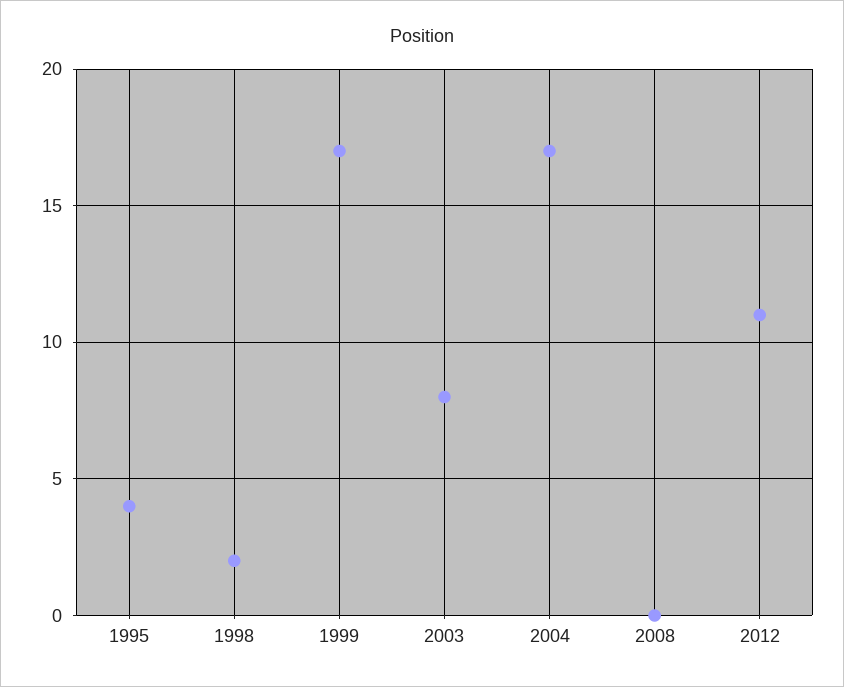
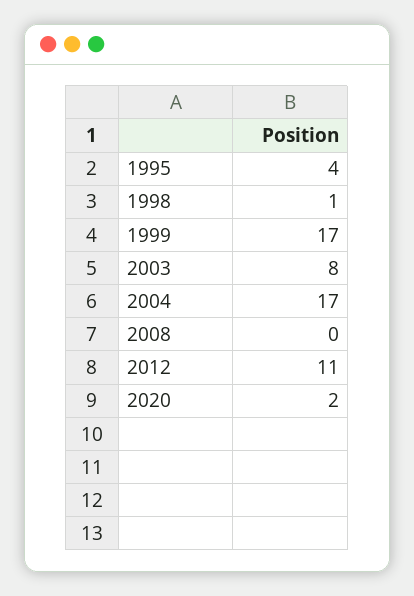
1998: 2 -> 1
2020: none -> 2

